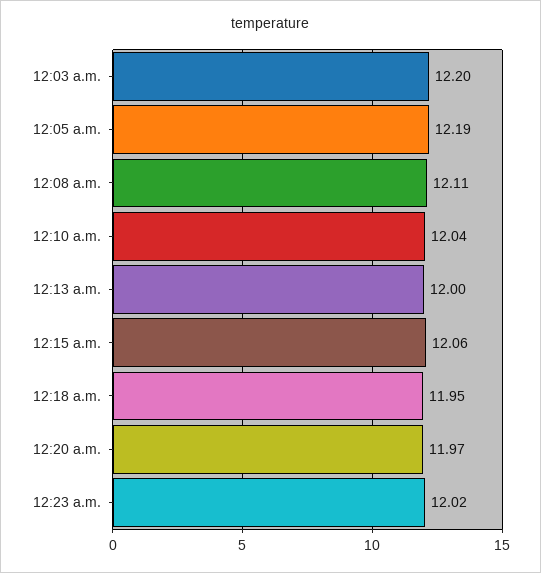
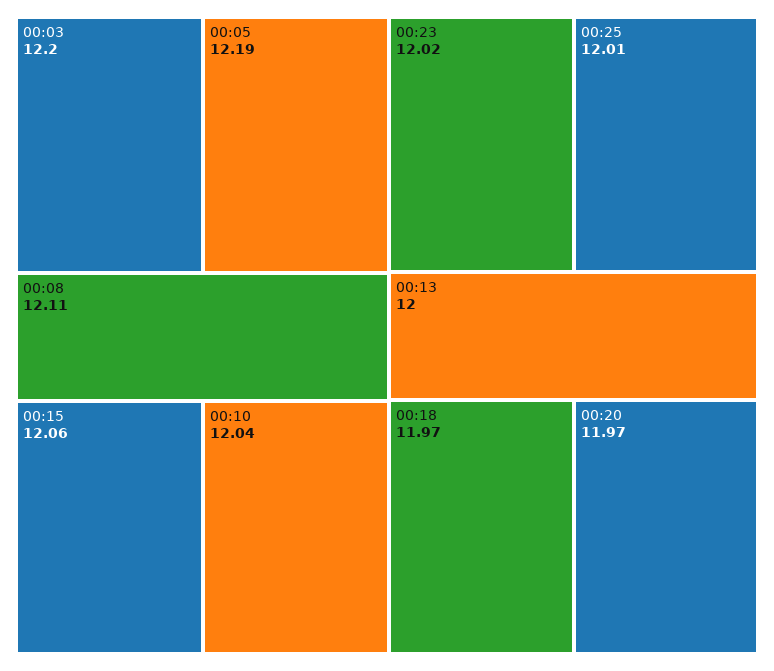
12:18 a.m.: 11.95 -> 11.97
00:25: none -> 12.01

